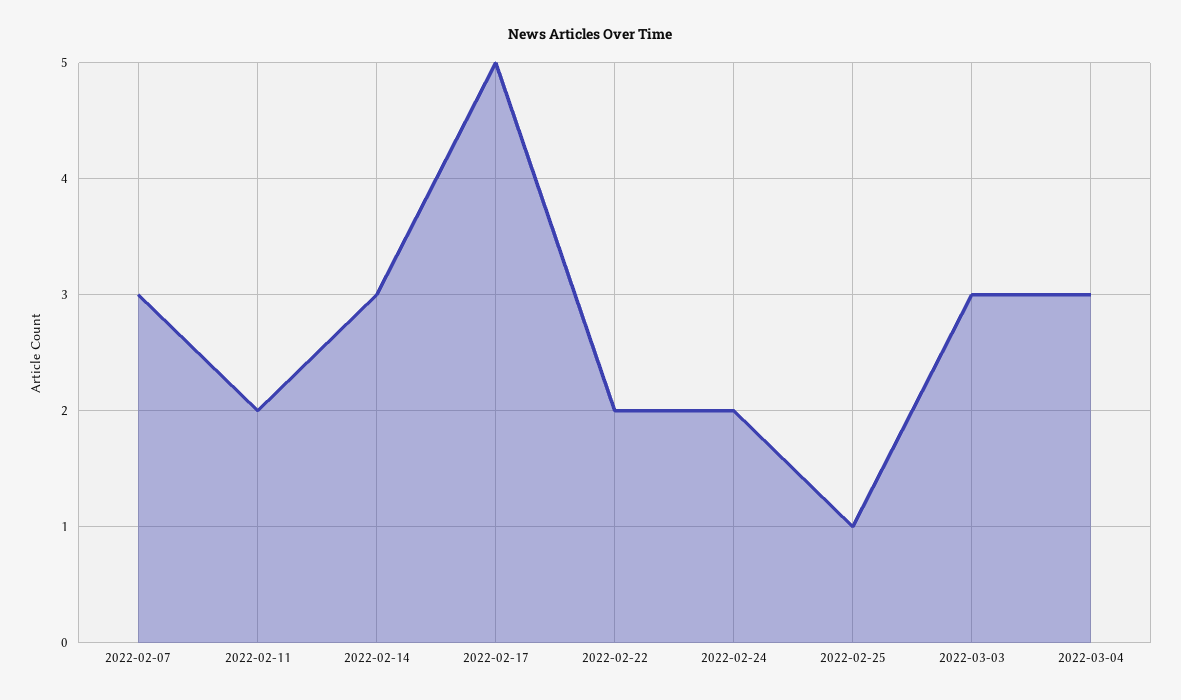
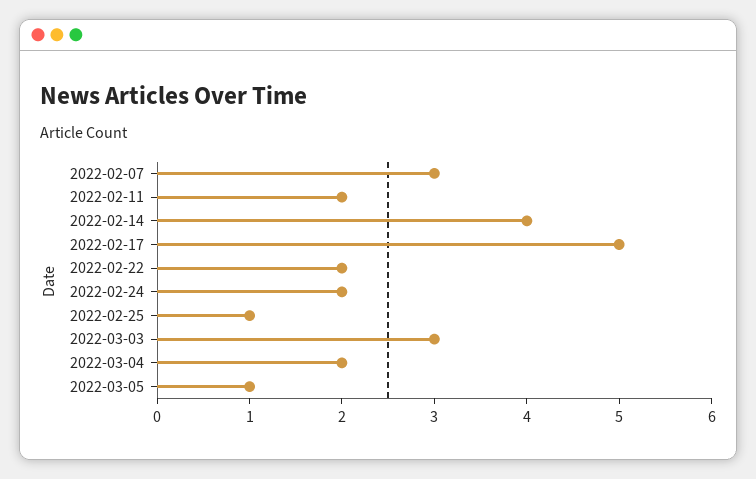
2022-02-14: 3 -> 4
2022-03-04: 3 -> 2
2022-03-05: none -> 1

